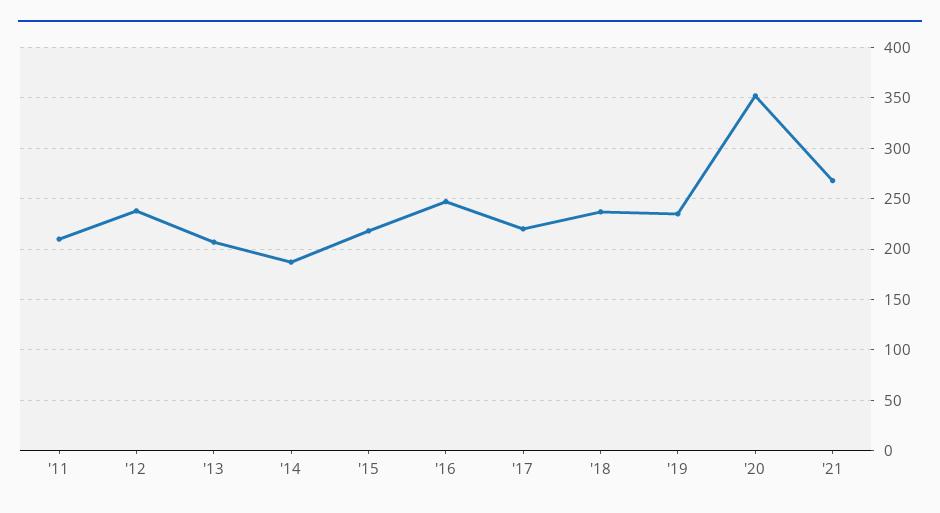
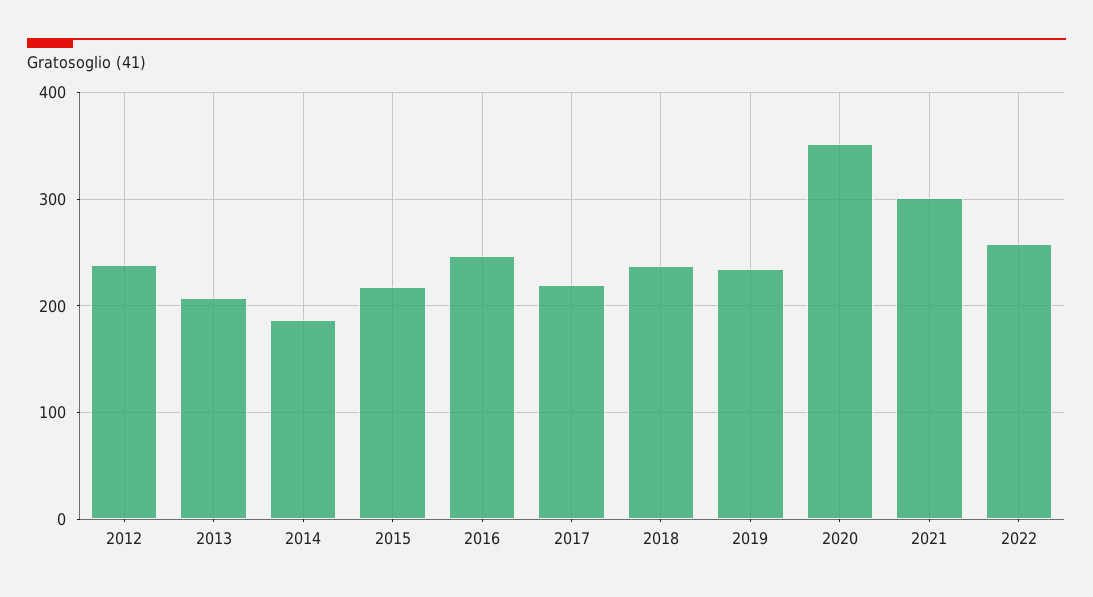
'11: 210 -> none
'21: 270 -> 300
2022: none -> 260

